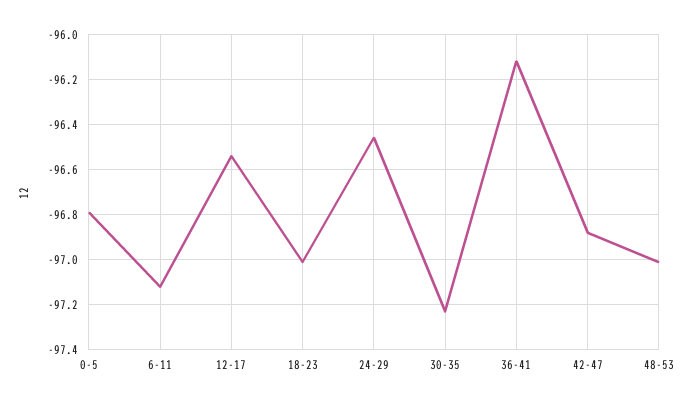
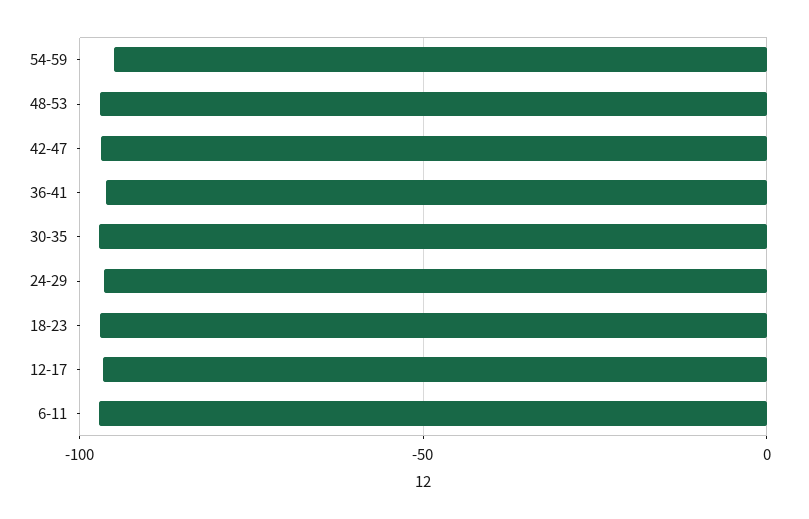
0-5: -96.8 -> none
54-59: none -> -95

